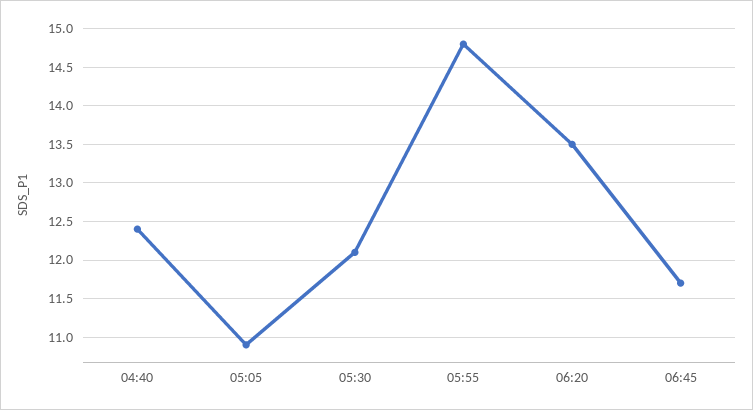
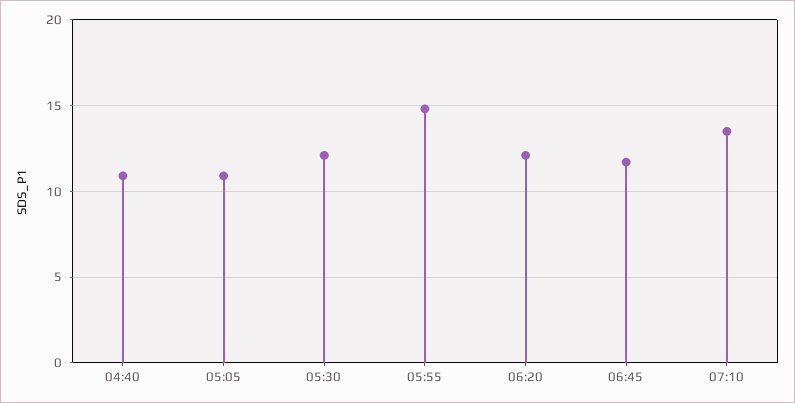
04:40: 12.4 -> 11
06:20: 13.5 -> 12
07:10: none -> 13.5

